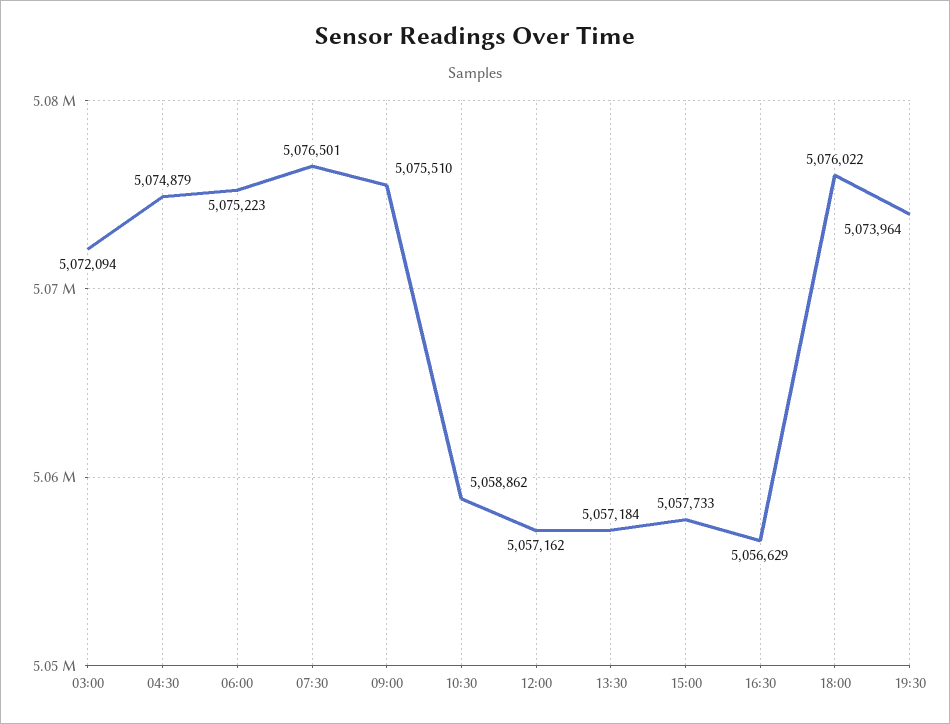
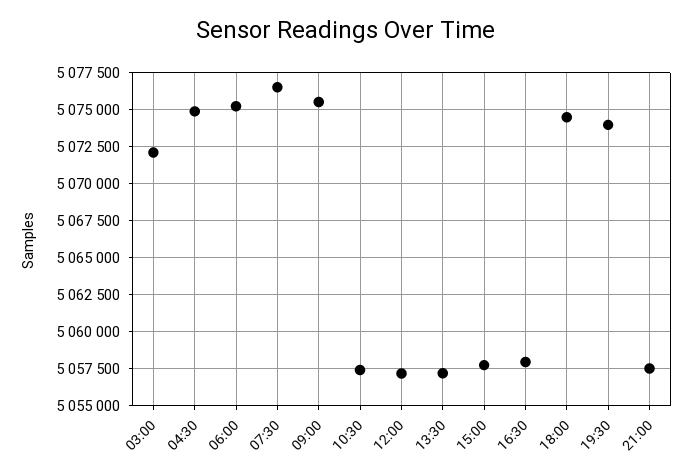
10:30: 5058862 -> 5057500
16:30: 5056629 -> 5058000
18:00: 5076022 -> 5074500
21:00: none -> 5057500

